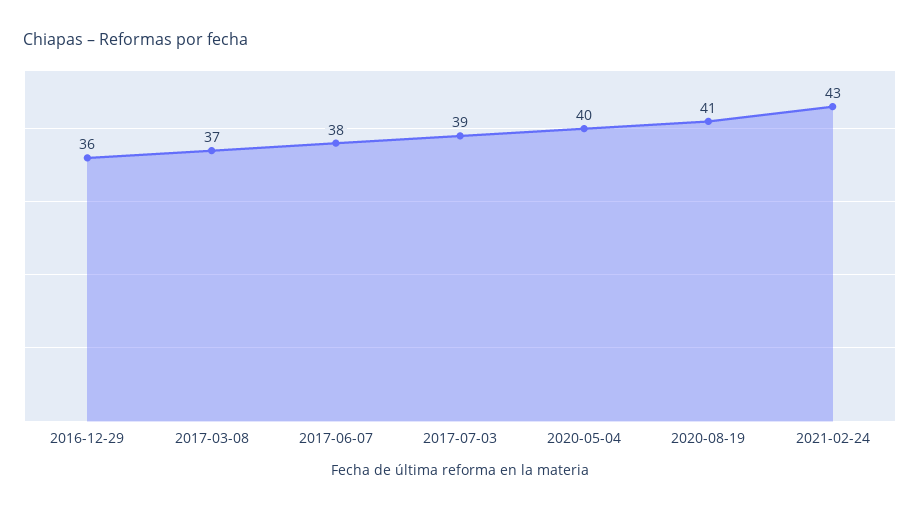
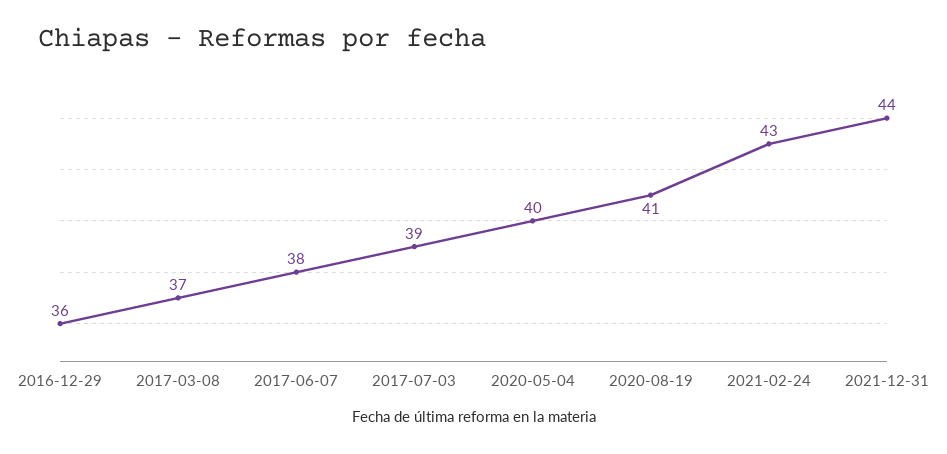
2021-12-31: none -> 44

